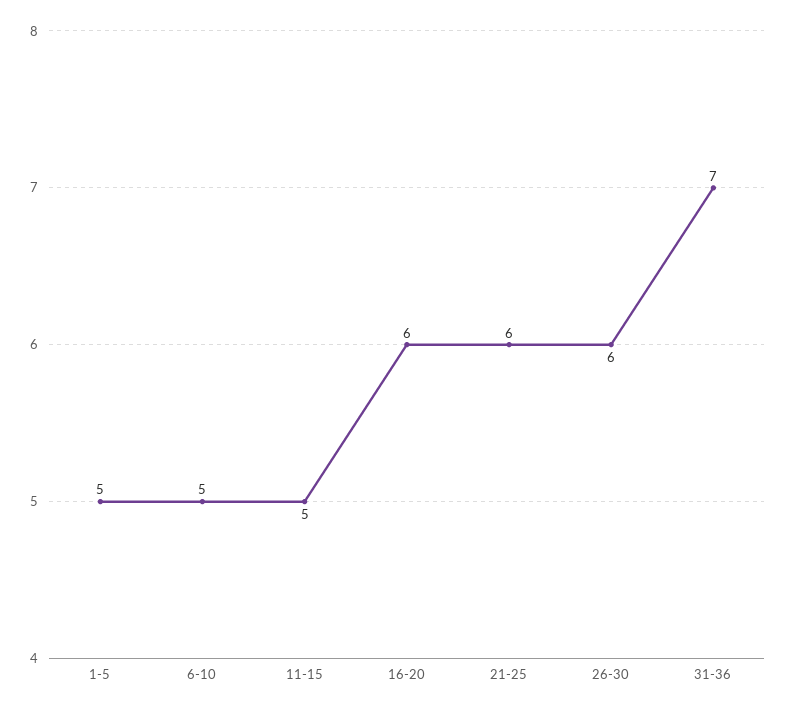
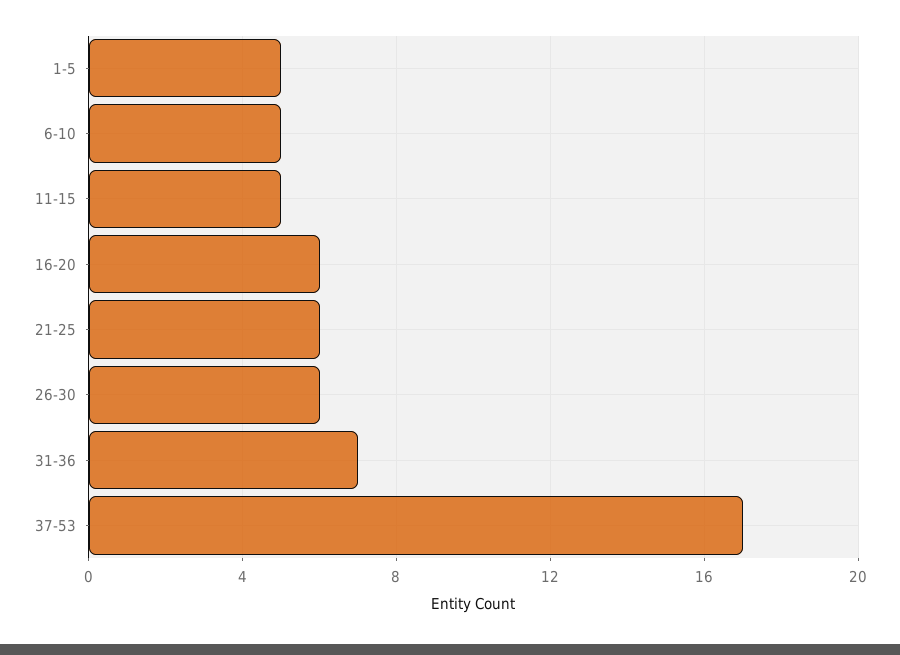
37-53: none -> 17

